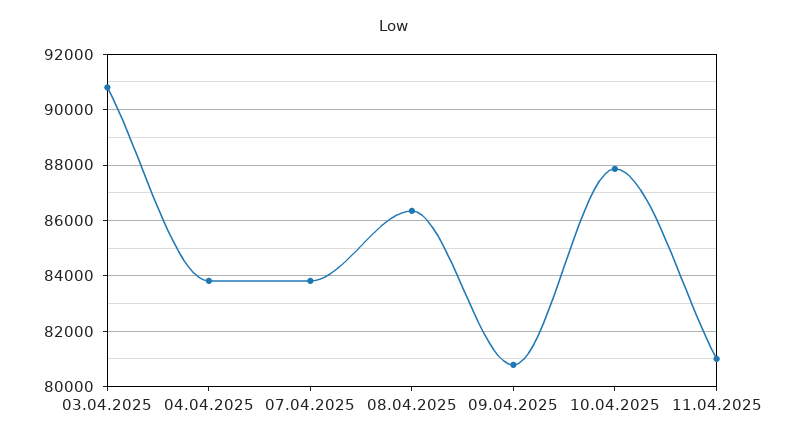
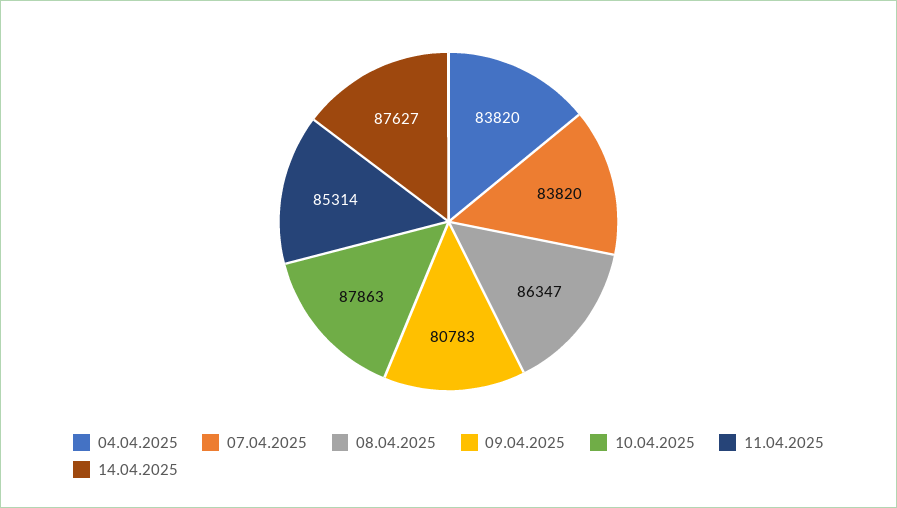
03.04.2025: 90750 -> none
11.04.2025: 81000 -> 85314
14.04.2025: none -> 87627

